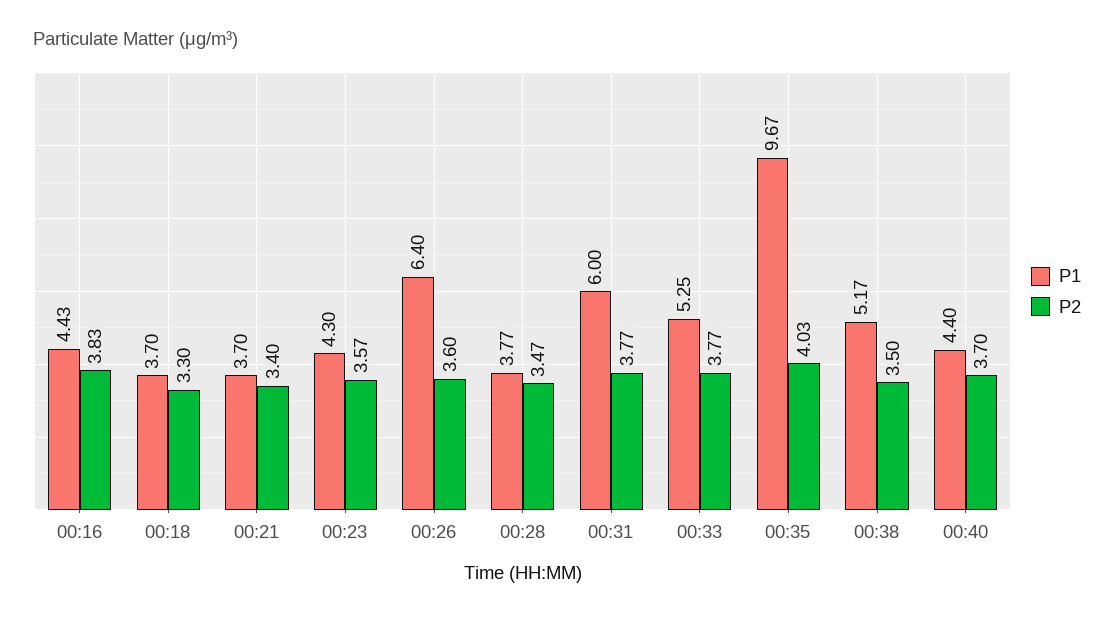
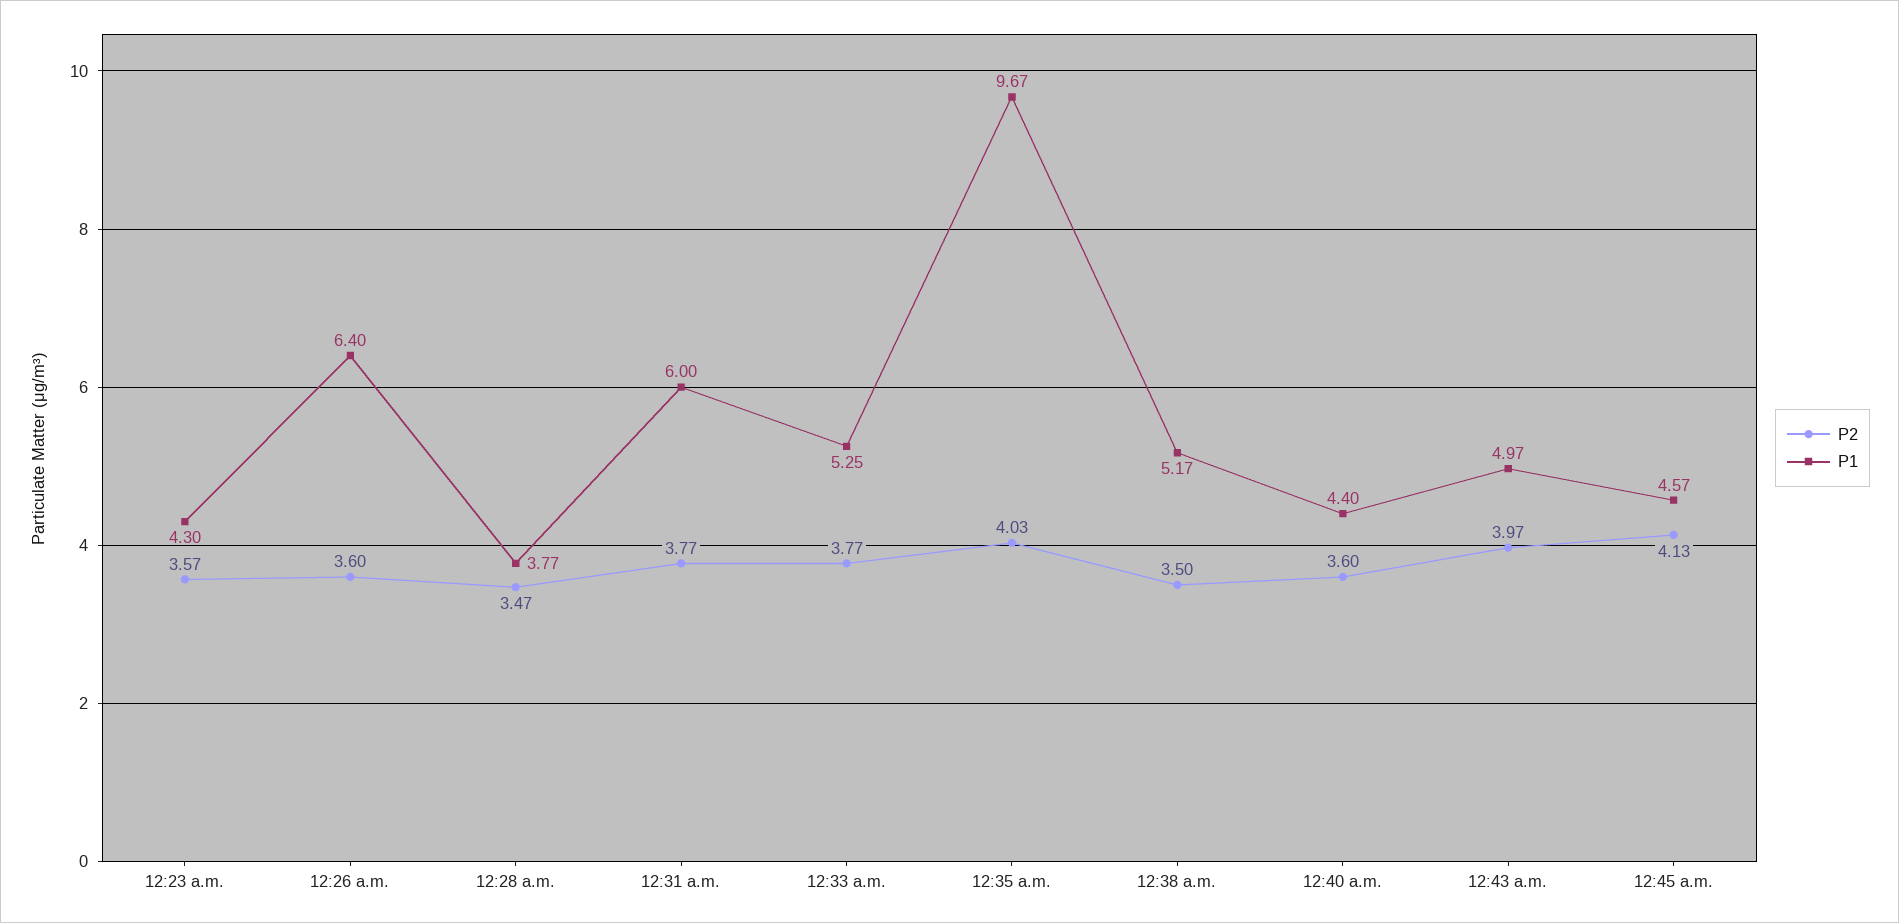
P1, 00:16: 4.43 -> none
P2, 00:16: 3.83 -> none
P1, 00:18: 3.7 -> none
P2, 00:18: 3.3 -> none
P1, 00:21: 3.7 -> none
P2, 00:21: 3.4 -> none
P2, 00:40: 3.7 -> 3.6
P2, 12:43 a.m.: none -> 3.97
P1, 12:43 a.m.: none -> 4.97
P2, 12:45 a.m.: none -> 4.13
P1, 12:45 a.m.: none -> 4.57

